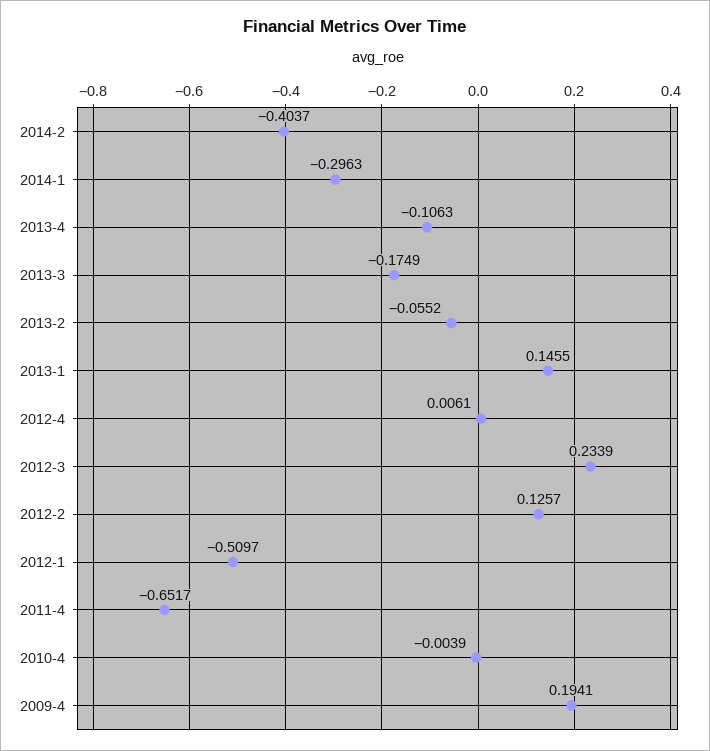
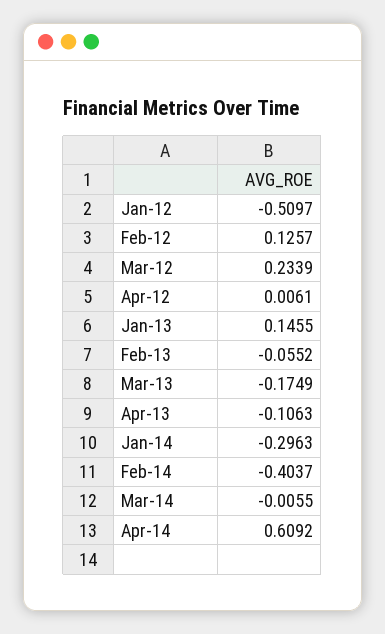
2011-4: -0.6517 -> none
2010-4: -0.0039 -> none
2009-4: 0.1941 -> none
Mar-14: none -> -0.0055
Apr-14: none -> 0.6092

